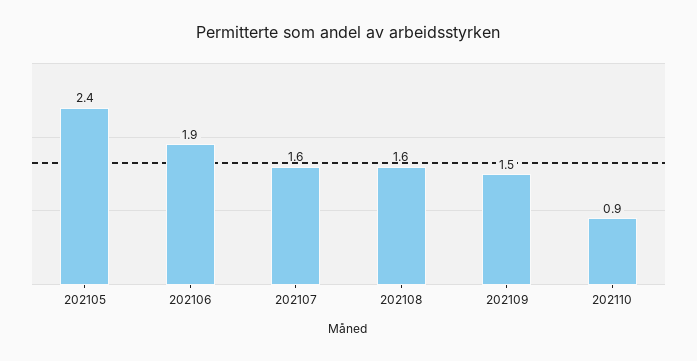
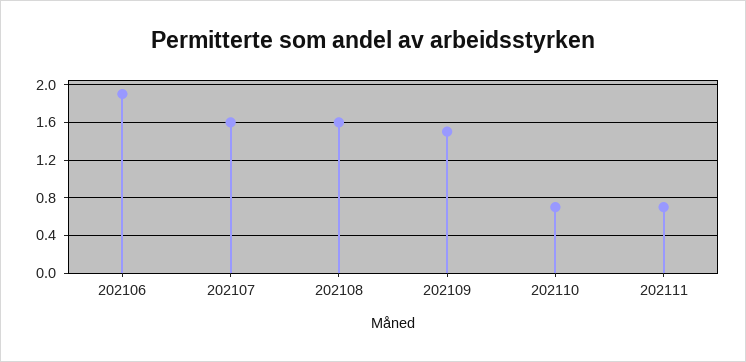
202105: 2.4 -> none
202110: 0.9 -> 0.7
202111: none -> 0.7

